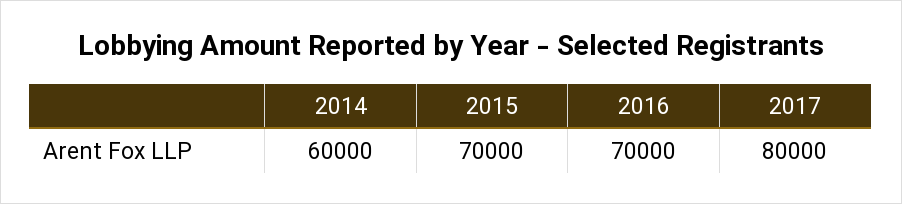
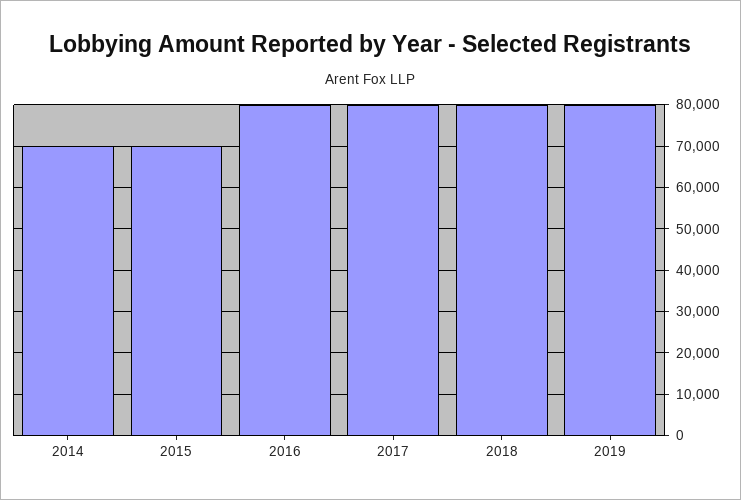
2014: 60000 -> 70000
2016: 70000 -> 80000
2018: none -> 80000
2019: none -> 80000

